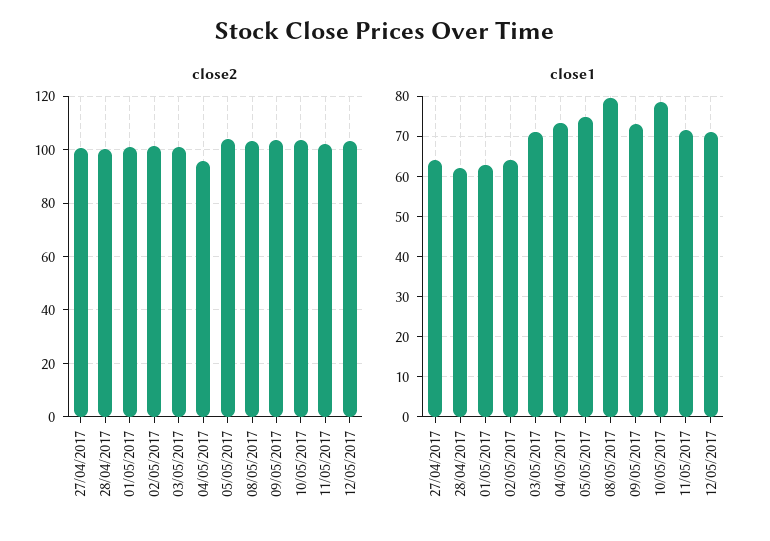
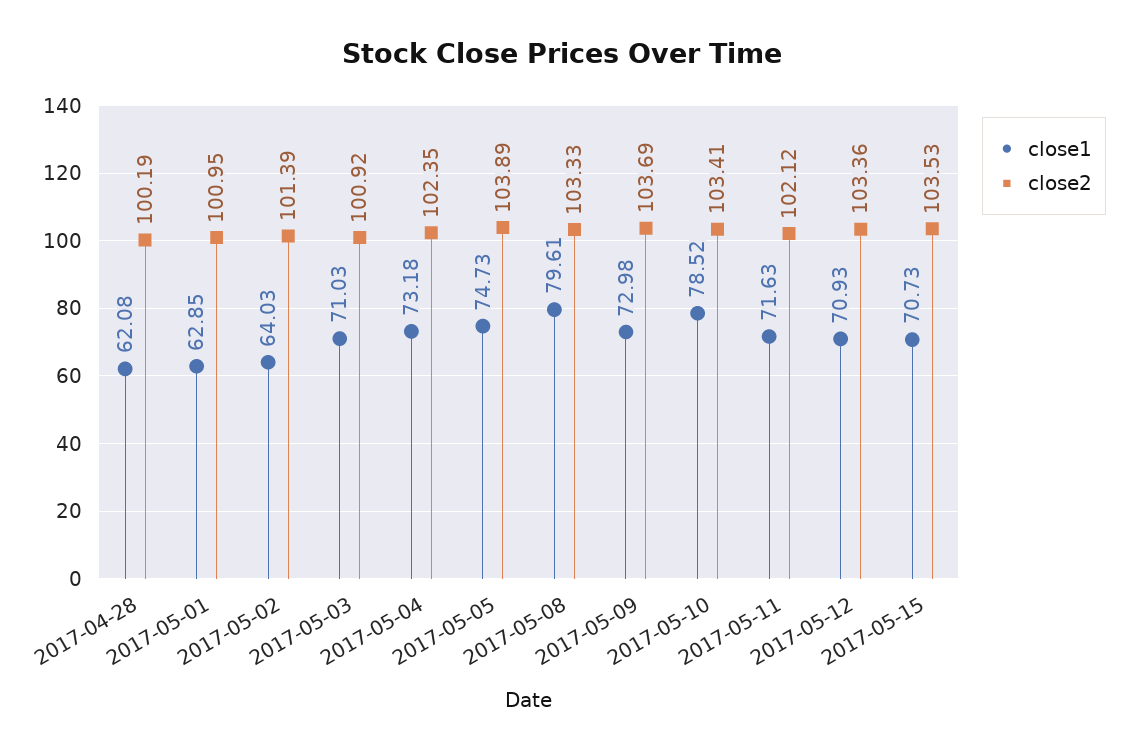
close2, 27/04/2017: 100 -> none
close2, 04/05/2017: 95 -> 102.35
close1, 27/04/2017: 64 -> none
close1, 2017-05-15: none -> 70.73
close2, 2017-05-15: none -> 103.53

